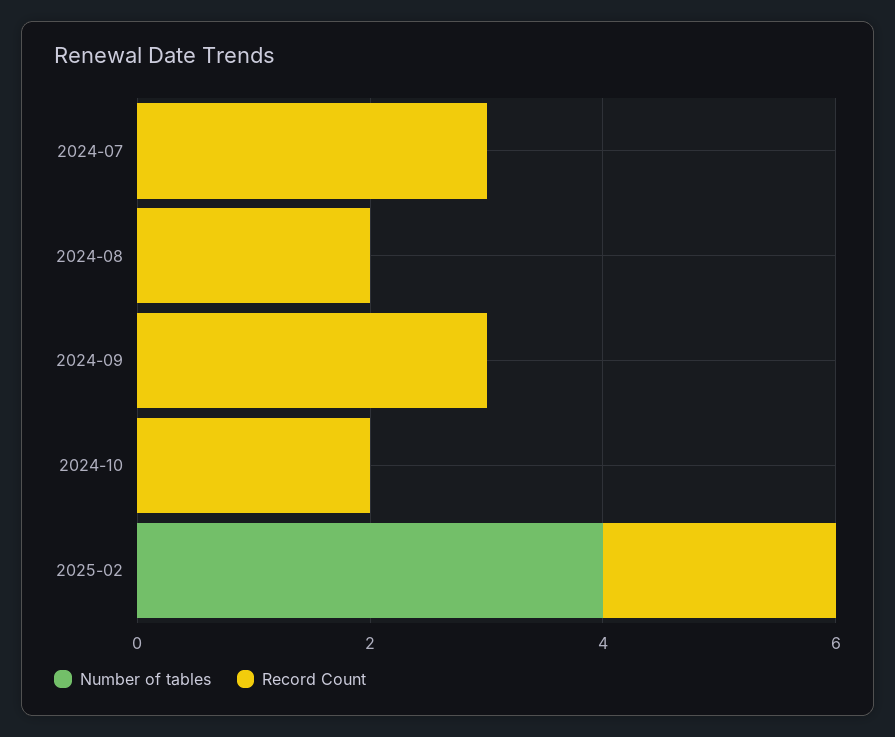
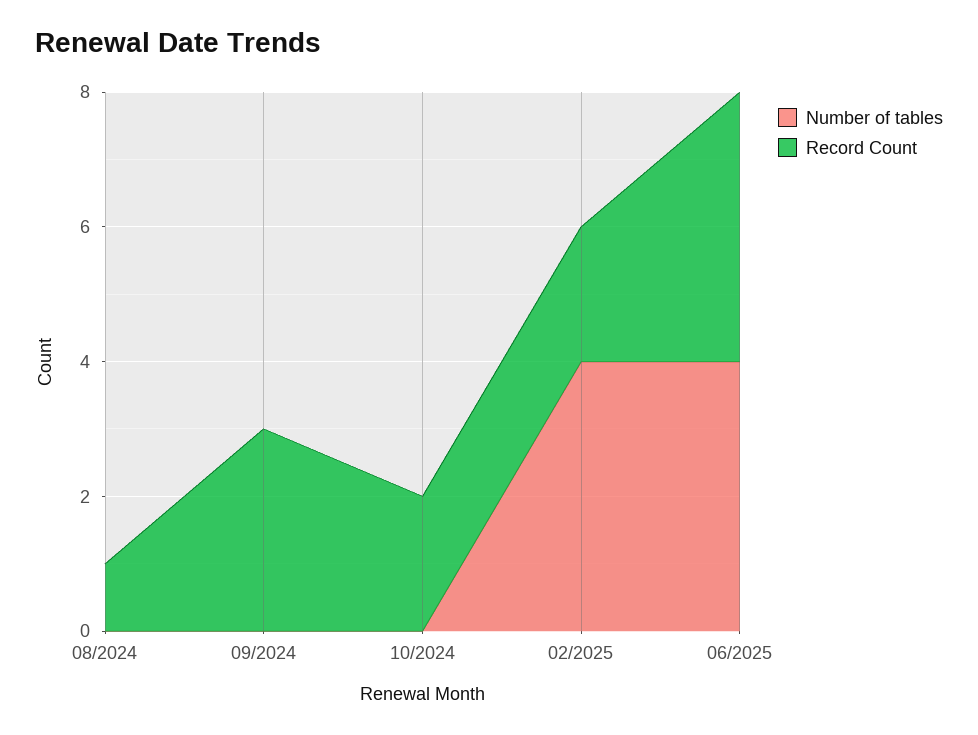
Number of tables, 2024-07: 0 -> none
Record Count, 2024-07: 3 -> none
Record Count, 2024-08: 2 -> 1
Number of tables, 06/2025: none -> 4
Record Count, 06/2025: none -> 4

